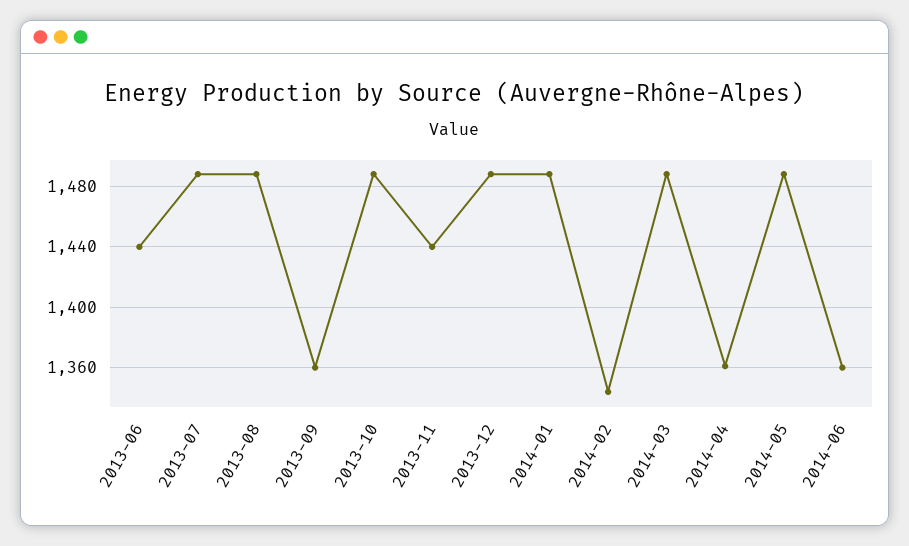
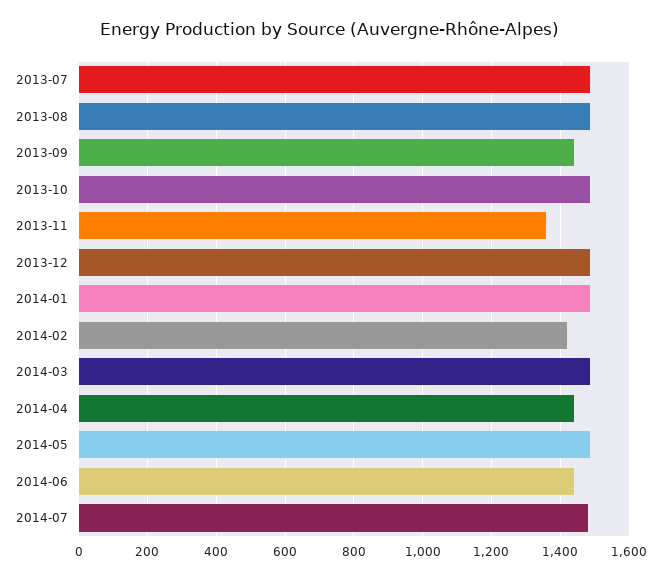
2013-06: 1440 -> none
2013-09: 1360 -> 1440
2013-11: 1440 -> 1360
2014-02: 1345 -> 1420
2014-04: 1360 -> 1440
2014-06: 1360 -> 1440
2014-07: none -> 1480

